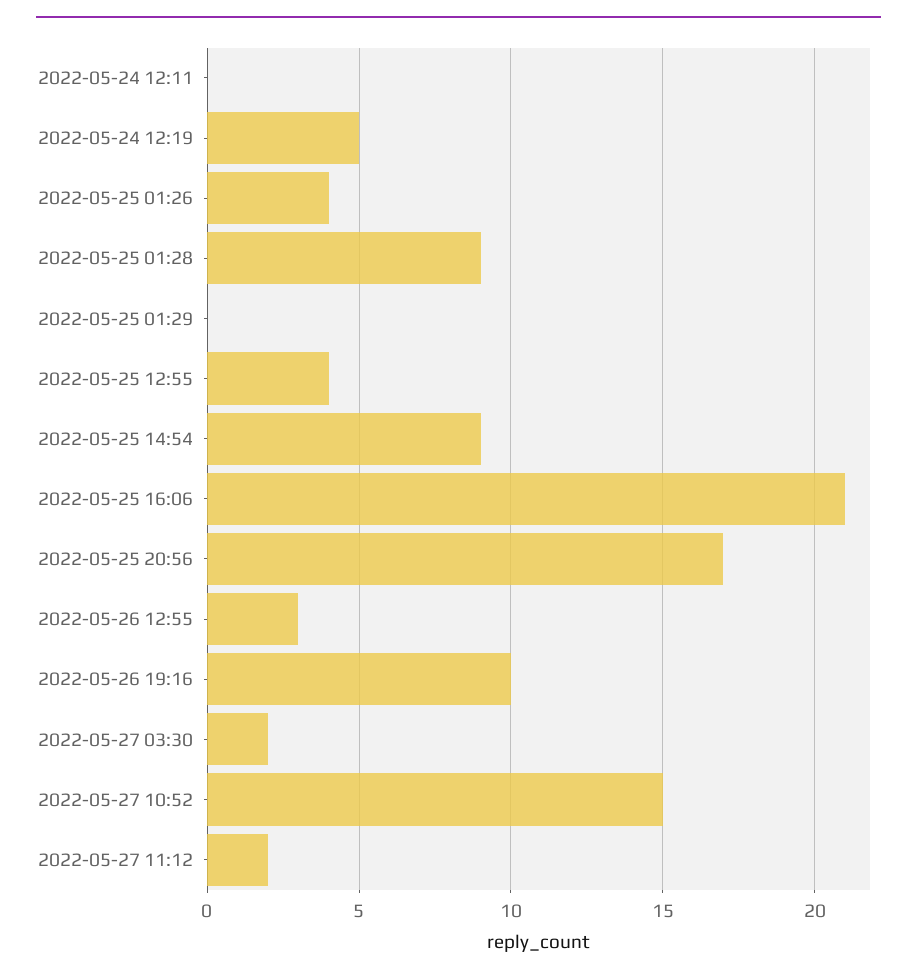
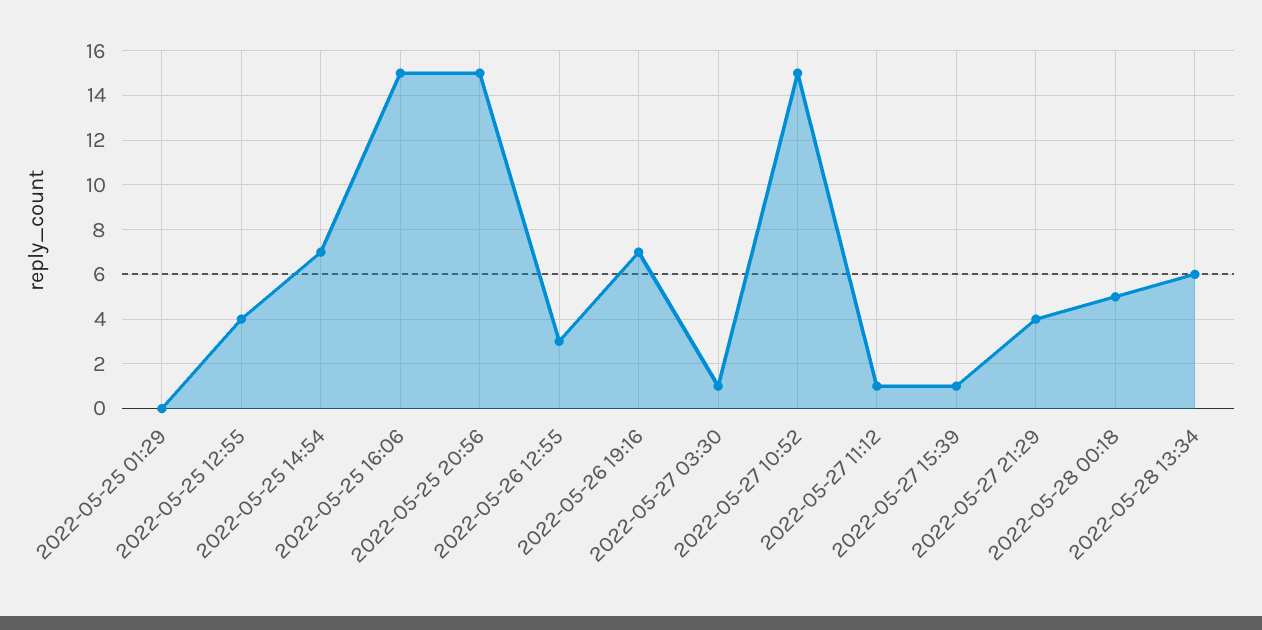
2022-05-24 12:11: 0 -> none
2022-05-24 12:19: 5 -> none
2022-05-25 01:26: 4 -> none
2022-05-25 01:28: 9 -> none
2022-05-25 14:54: 9 -> 7
2022-05-25 16:06: 21 -> 15
2022-05-25 20:56: 17 -> 15
2022-05-26 19:16: 10 -> 7
2022-05-27 03:30: 2 -> 1
2022-05-27 11:12: 2 -> 1
2022-05-27 15:39: none -> 1
2022-05-27 21:29: none -> 4
2022-05-28 00:18: none -> 5
2022-05-28 13:34: none -> 6

